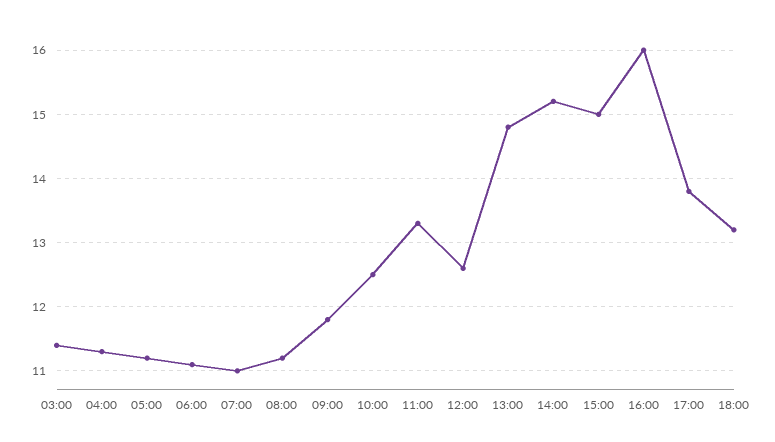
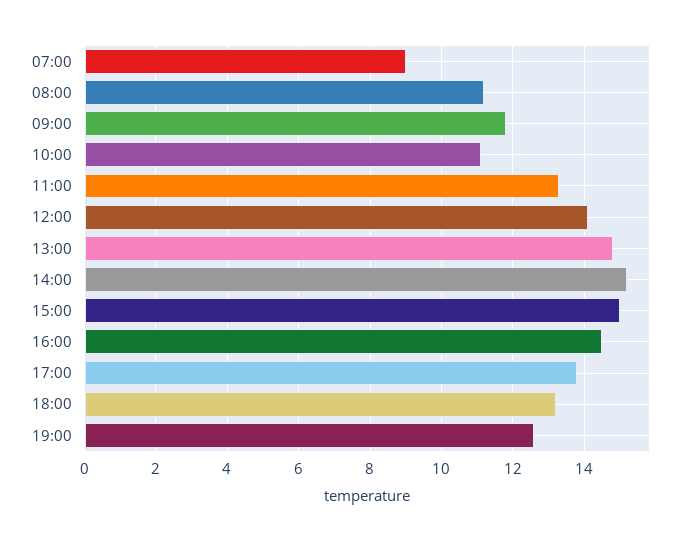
03:00: 11.4 -> none
04:00: 11.3 -> none
05:00: 11.2 -> none
06:00: 11.1 -> none
07:00: 11 -> 9
10:00: 12.5 -> 11
12:00: 12.6 -> 14
16:00: 16 -> 14.5
19:00: none -> 12.5

